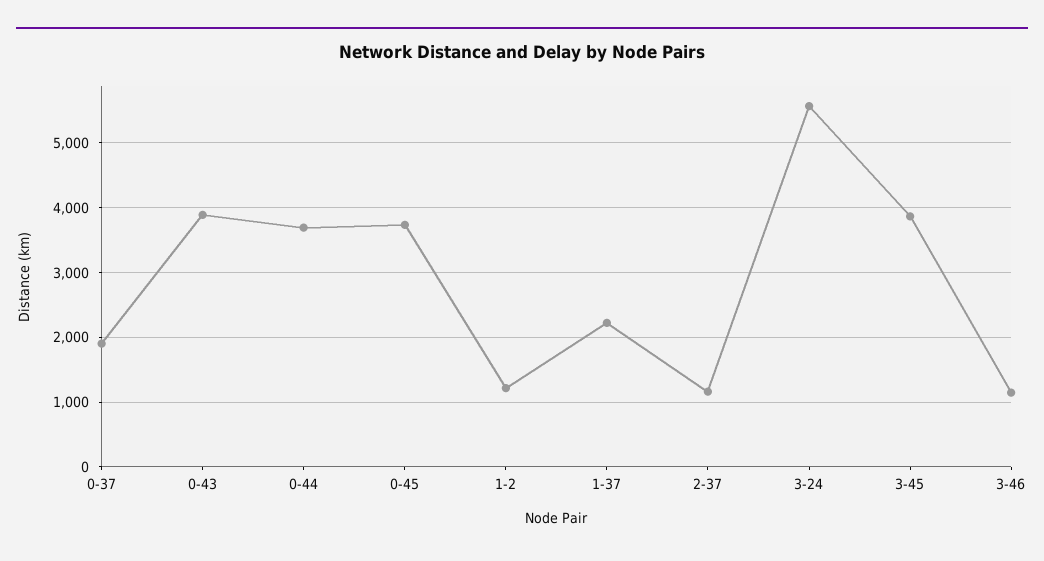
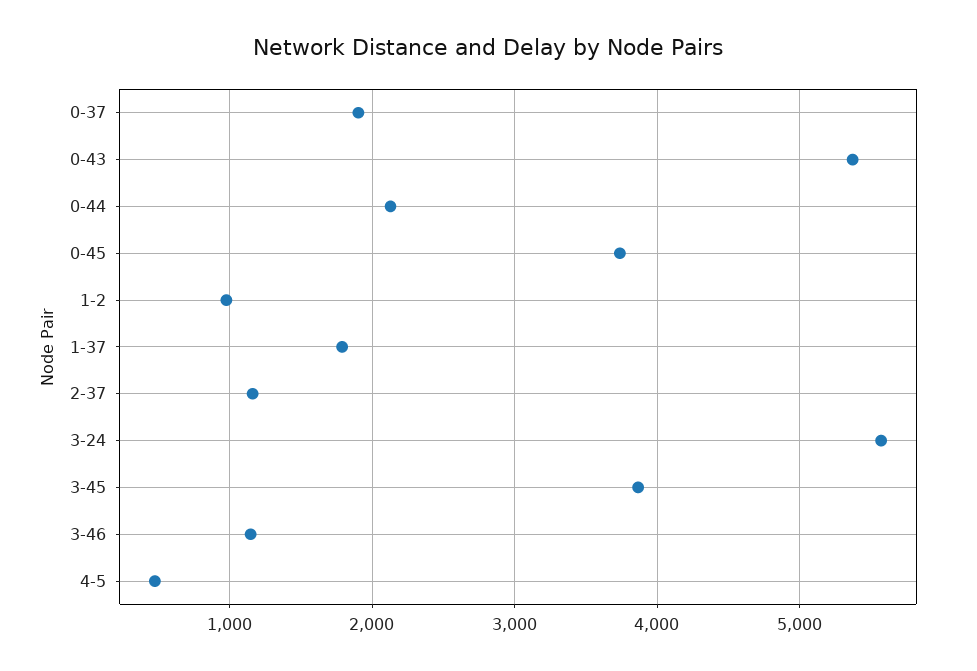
0-43: 3900 -> 5400
0-44: 3700 -> 2100
1-2: 1200 -> 1000
1-37: 2200 -> 1800
4-5: none -> 500

